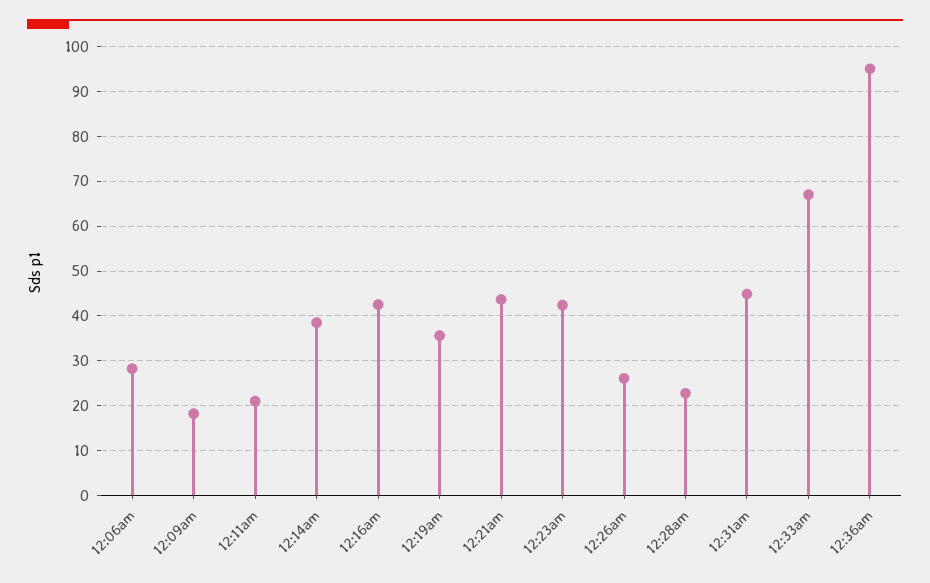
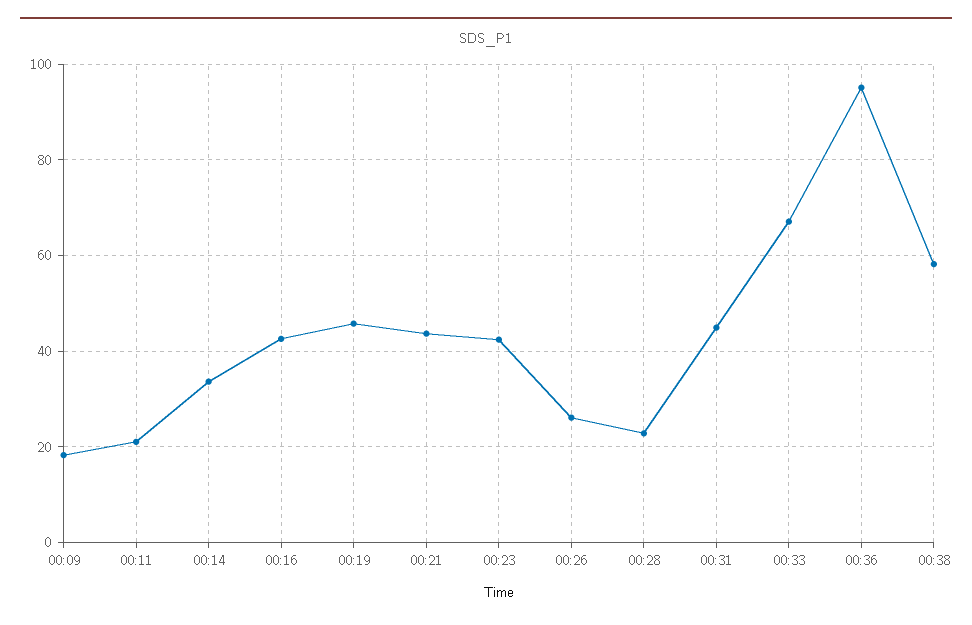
12:06am: 28 -> none
12:14am: 38 -> 34
12:19am: 36 -> 46
00:38: none -> 58

